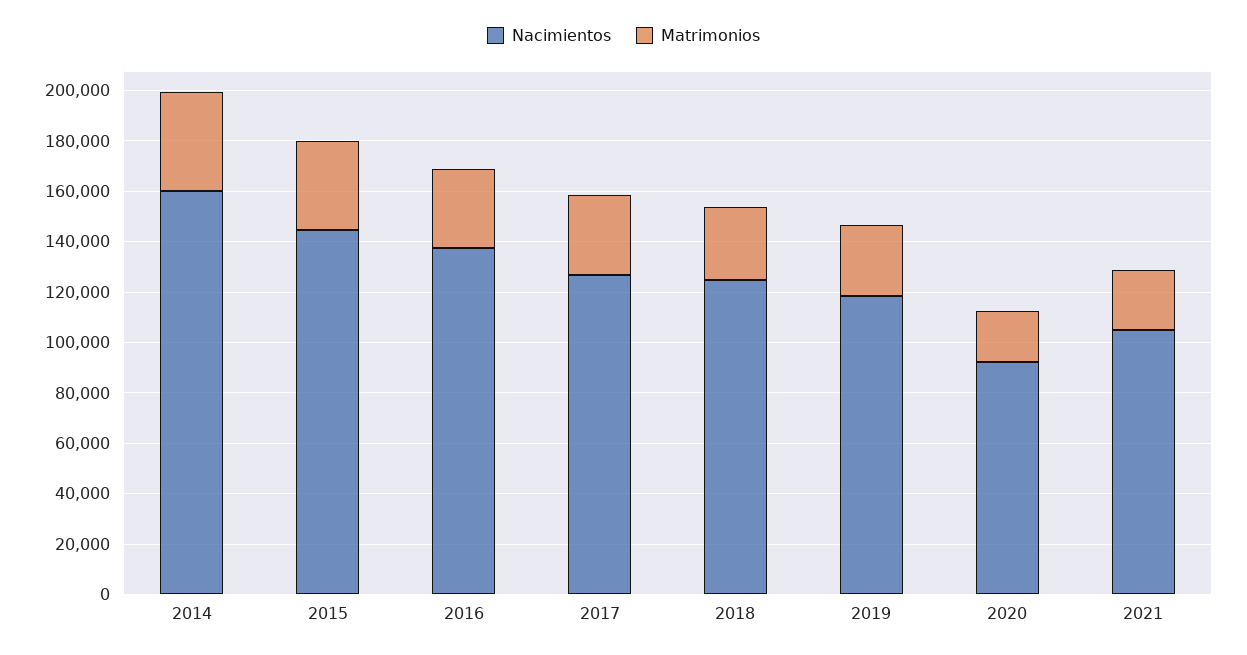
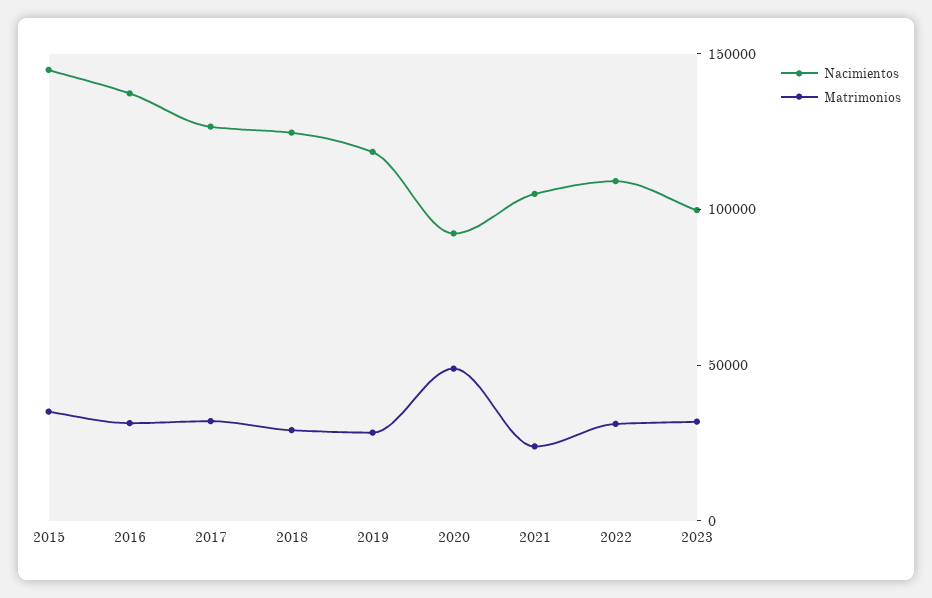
Nacimientos, 2014: 160000 -> none
Matrimonios, 2014: 40000 -> none
Matrimonios, 2020: 20000 -> 50000
Nacimientos, 2022: none -> 110000
Matrimonios, 2022: none -> 30000
Nacimientos, 2023: none -> 100000
Matrimonios, 2023: none -> 30000

